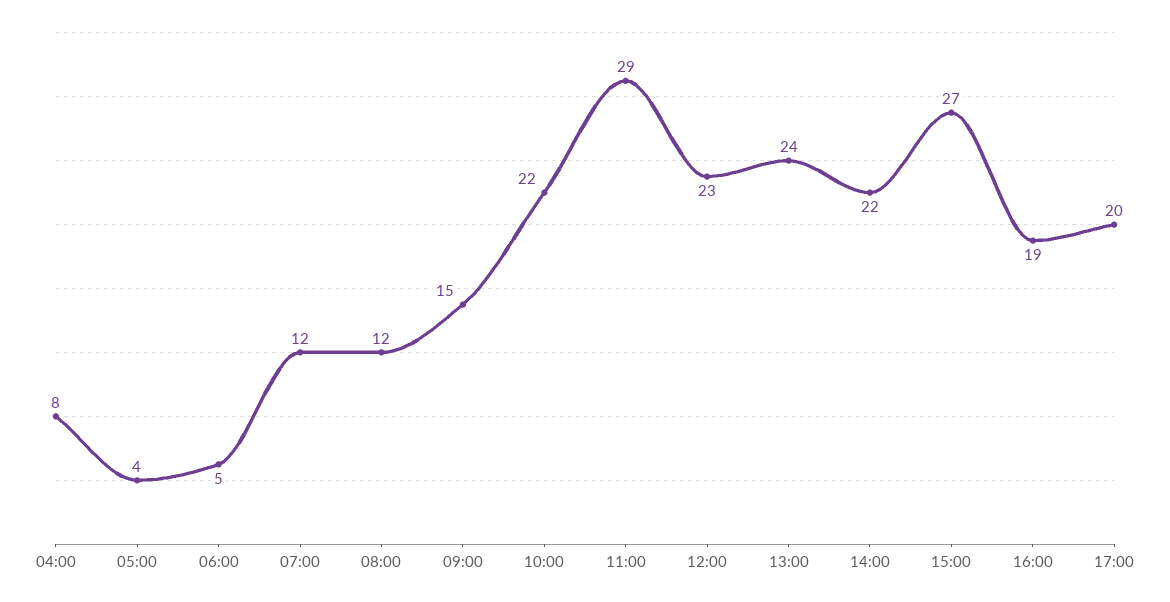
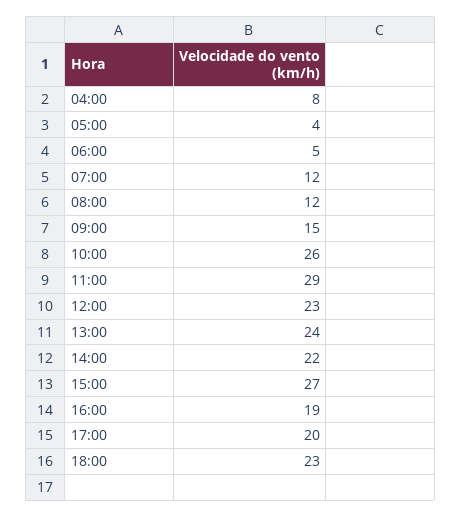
10:00: 22 -> 26
18:00: none -> 23

